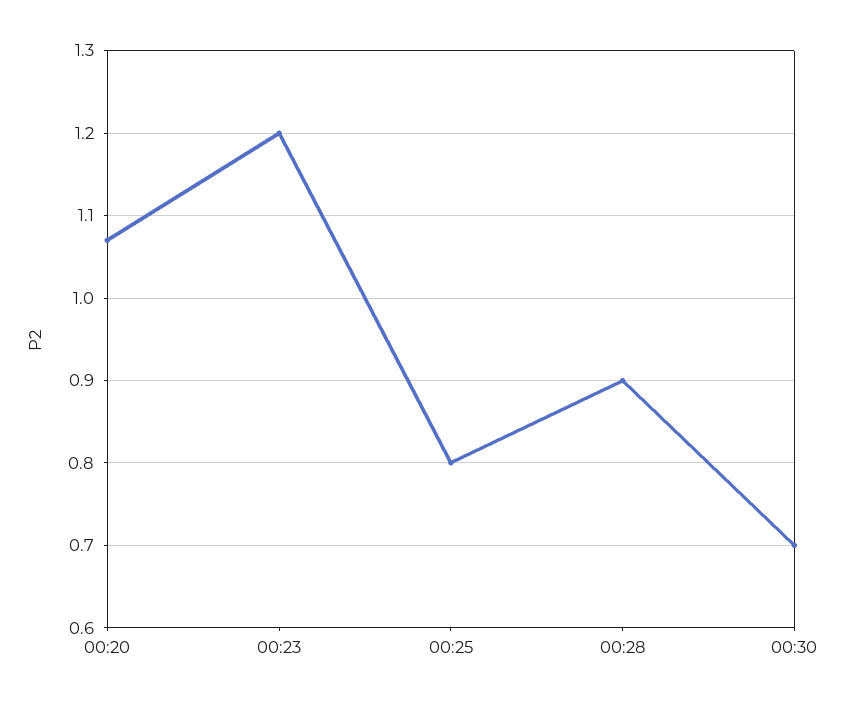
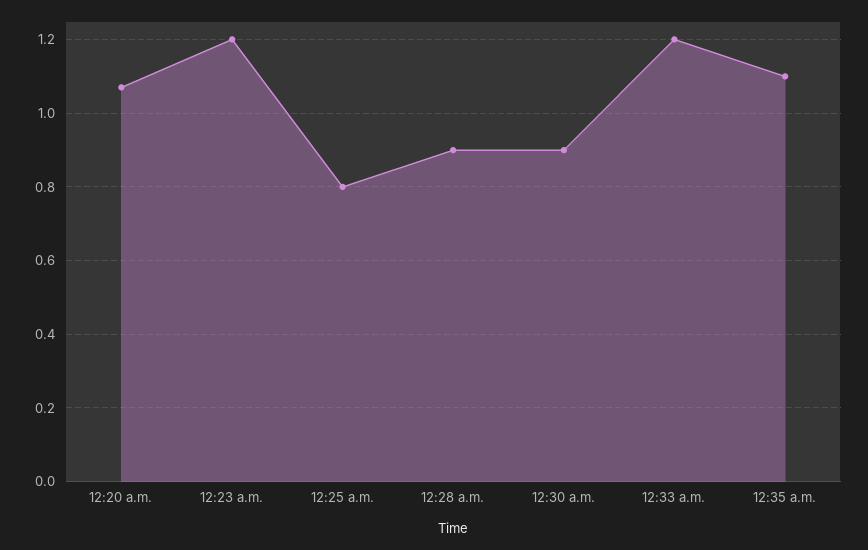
00:30: 0.7 -> 0.9
12:33 a.m.: none -> 1.2
12:35 a.m.: none -> 1.1

